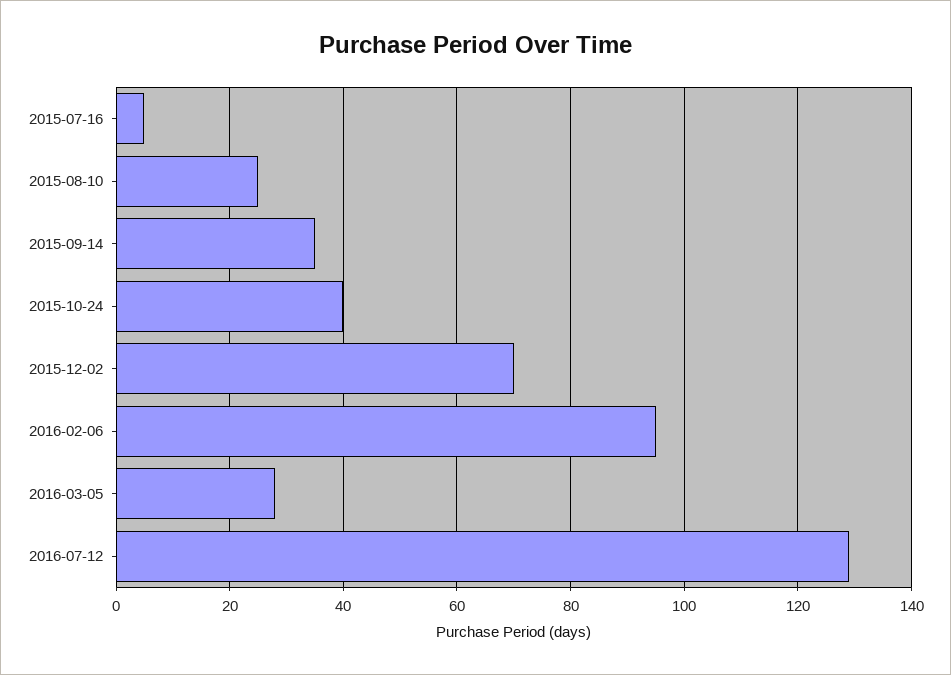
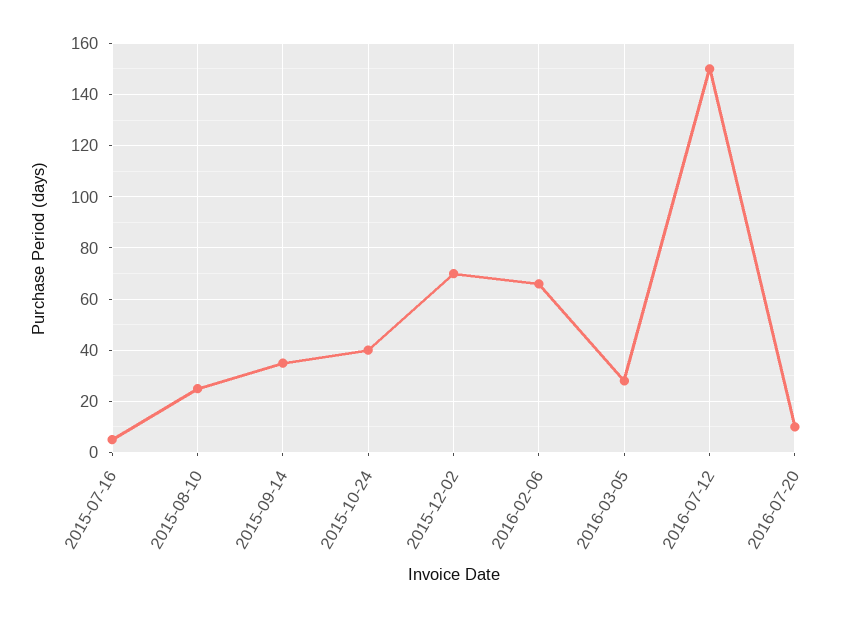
2016-02-06: 95 -> 65
2016-07-12: 130 -> 150
2016-07-20: none -> 10

